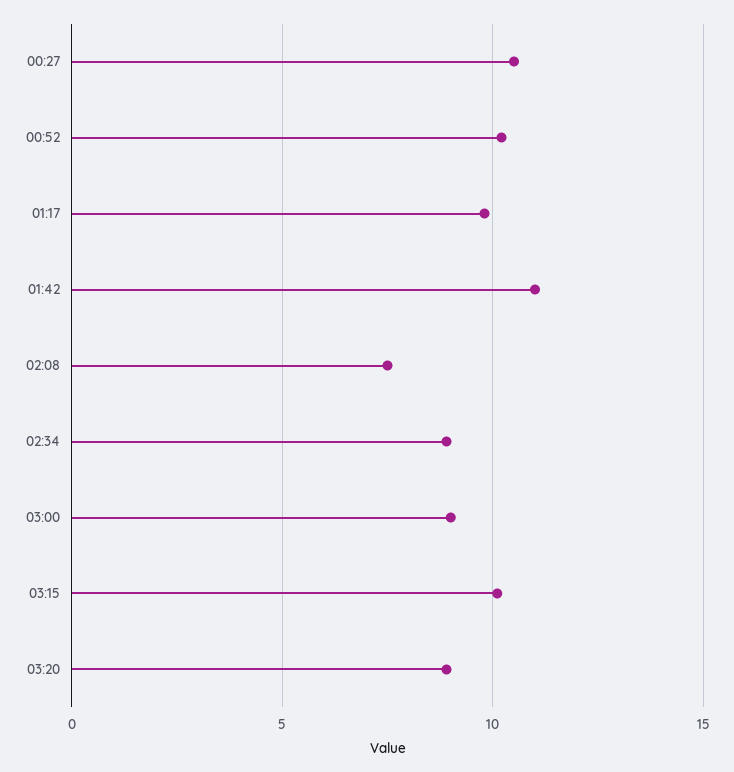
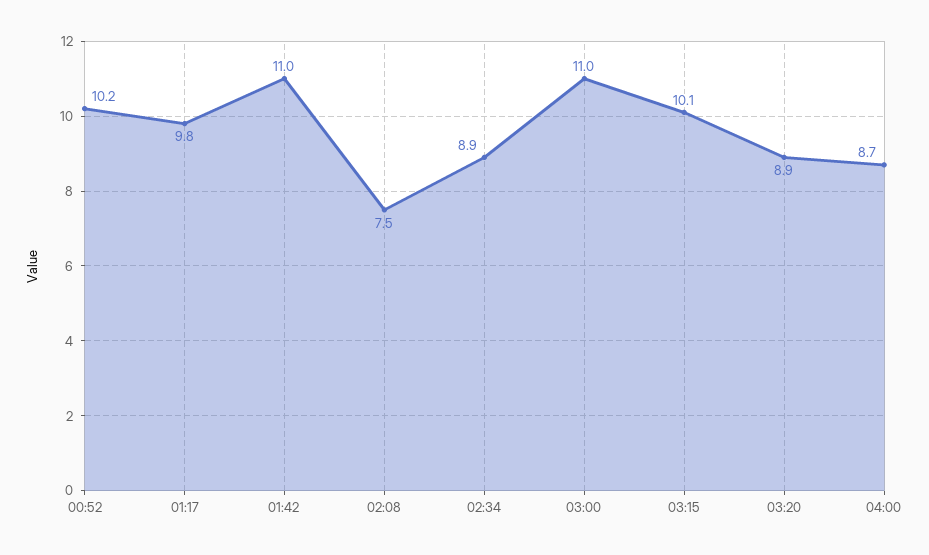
00:27: 10.5 -> none
03:00: 9 -> 11
04:00: none -> 8.7

